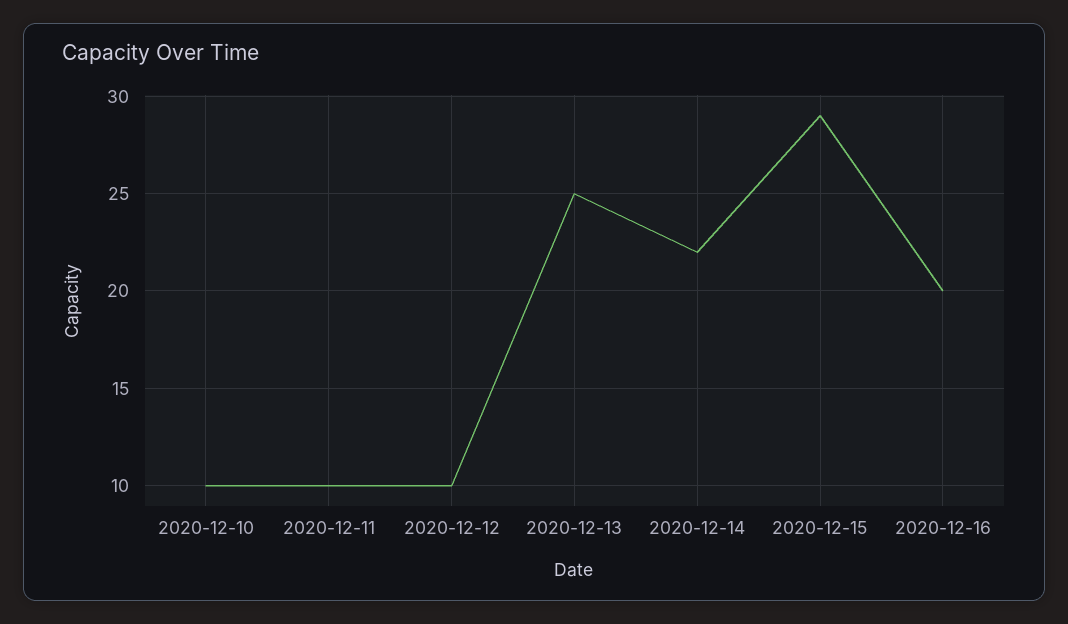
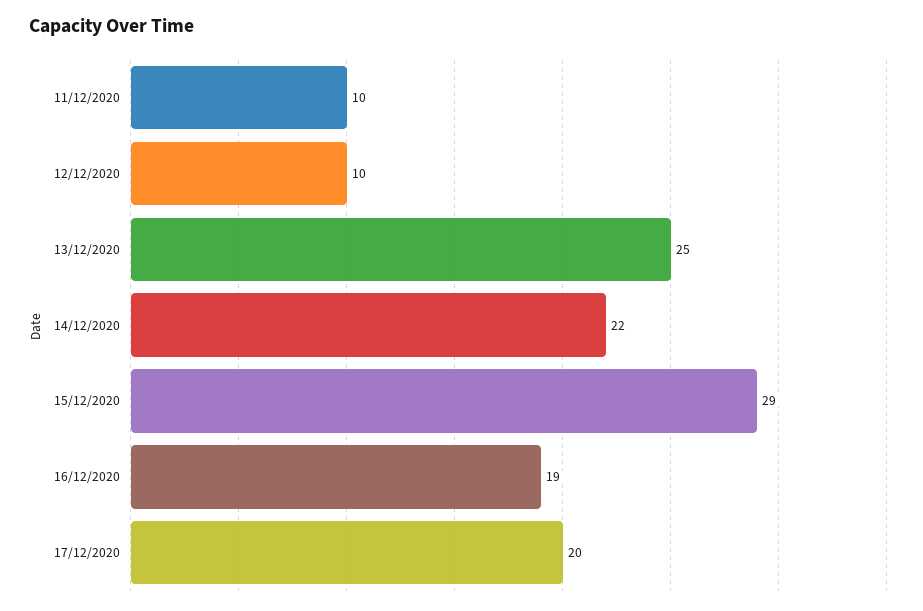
2020-12-10: 10 -> none
2020-12-16: 20 -> 19
17/12/2020: none -> 20

